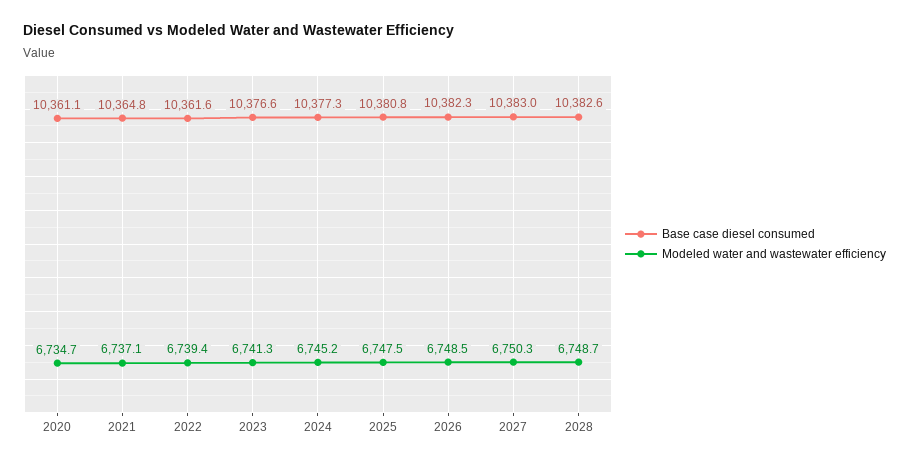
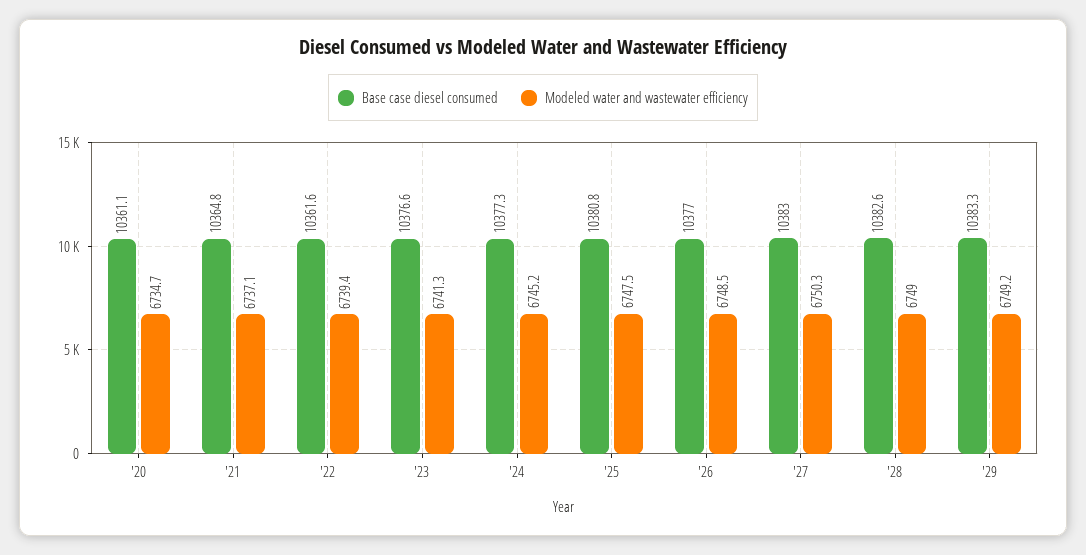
Base case diesel consumed, 2026: 10382.3 -> 10377
Modeled water and wastewater efficiency, 2028: 6748.7 -> 6749
Base case diesel consumed, '29: none -> 10383.3
Modeled water and wastewater efficiency, '29: none -> 6749.2

